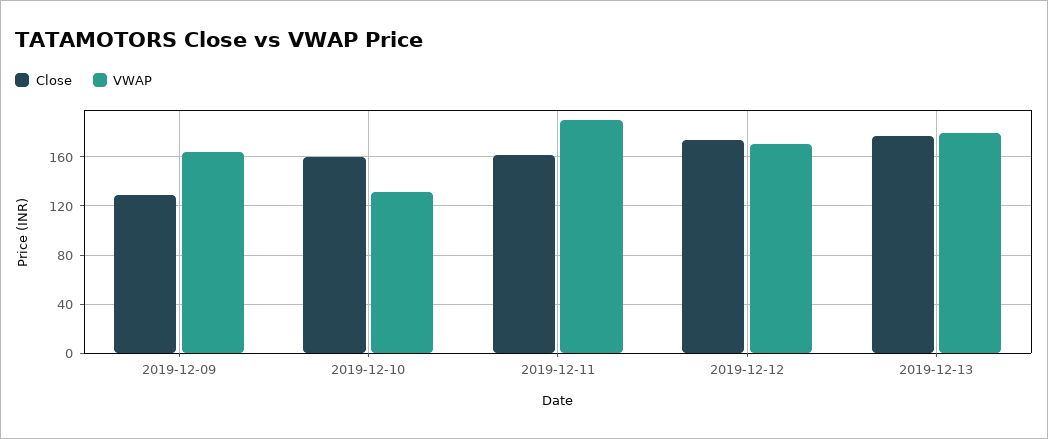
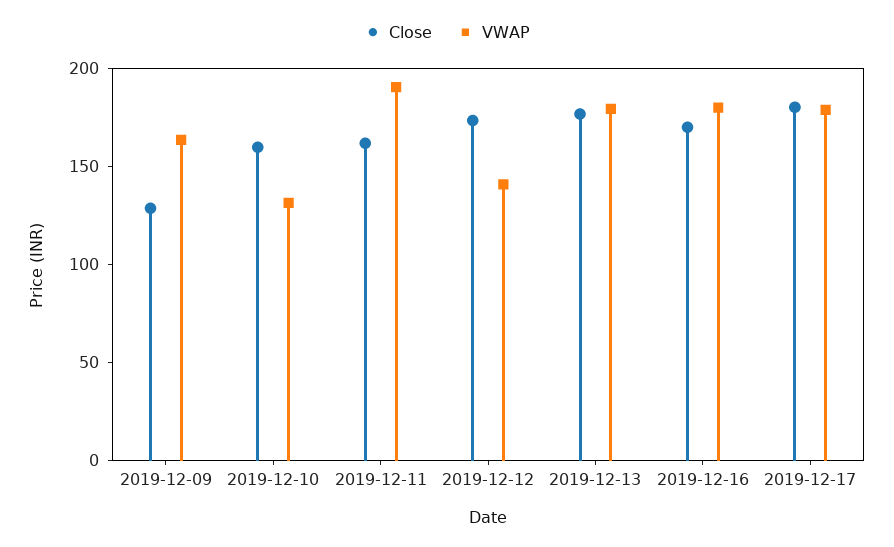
VWAP, 2019-12-12: 170 -> 140
Close, 2019-12-16: none -> 170
VWAP, 2019-12-16: none -> 180
Close, 2019-12-17: none -> 180
VWAP, 2019-12-17: none -> 180

